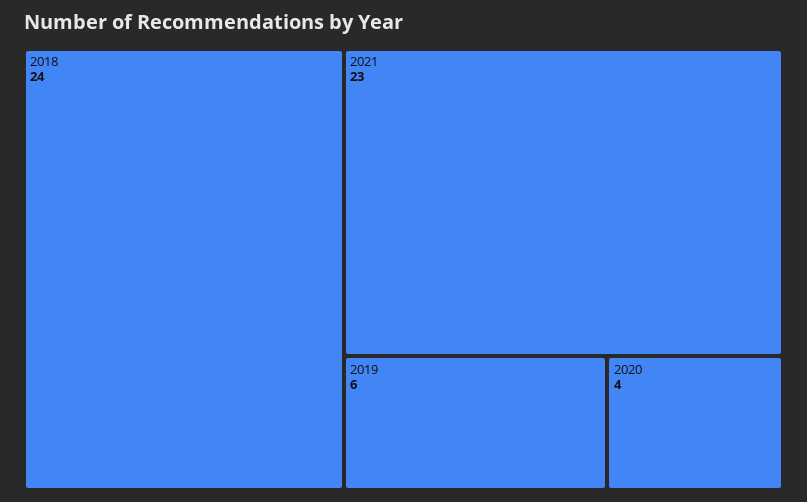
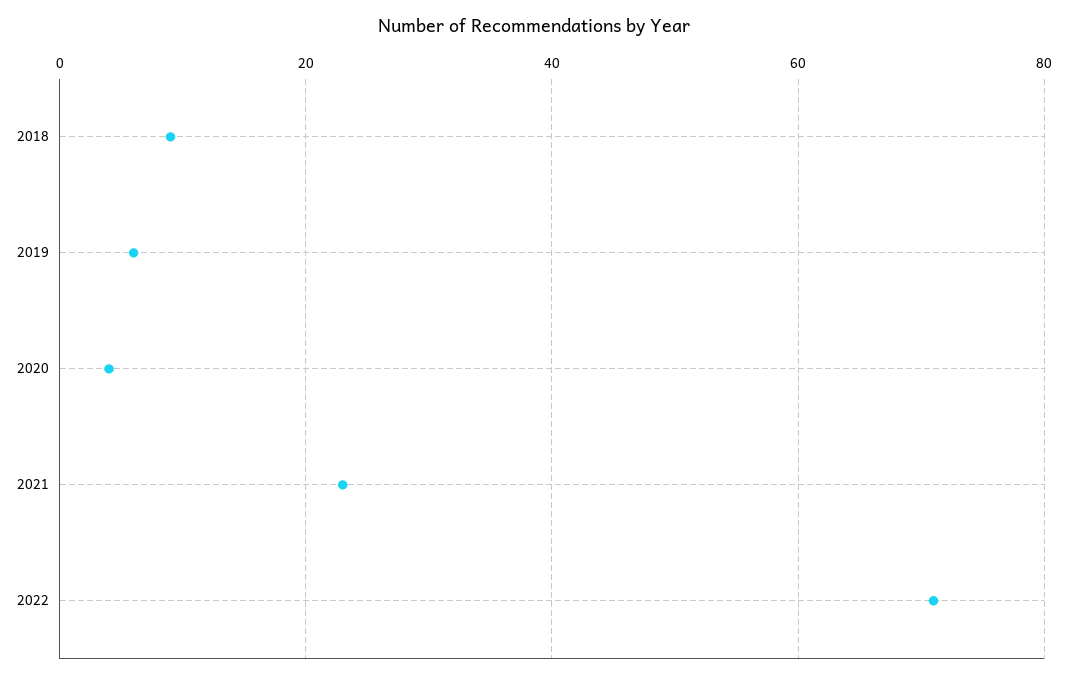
2018: 24 -> 10
2022: none -> 70

